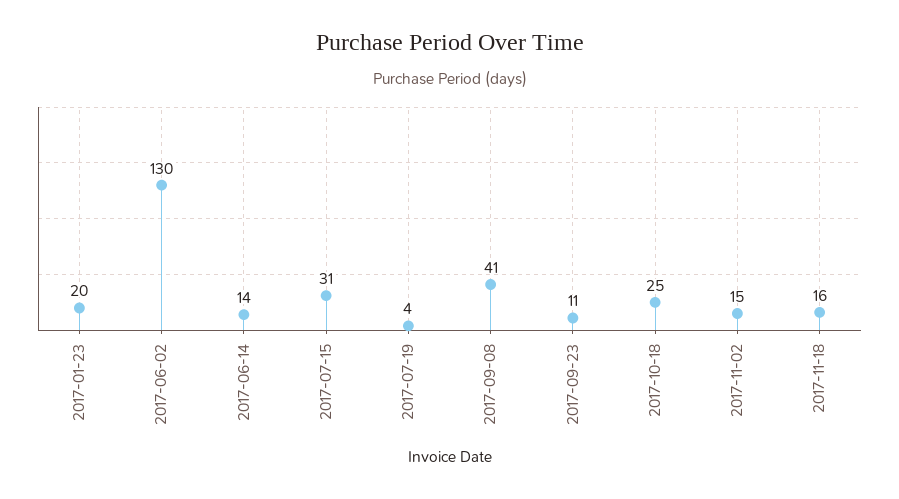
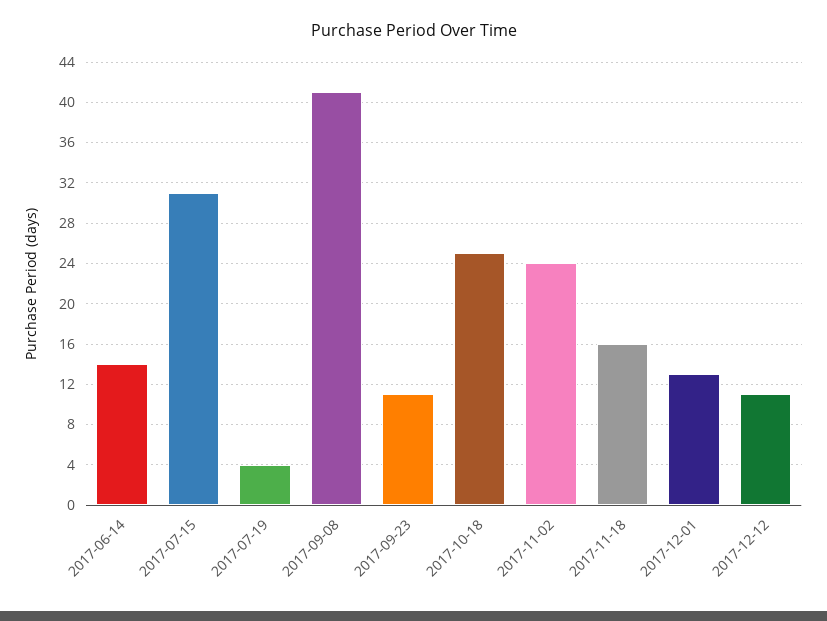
2017-01-23: 20 -> none
2017-06-02: 130 -> none
2017-11-02: 15 -> 24
2017-12-01: none -> 13
2017-12-12: none -> 11

